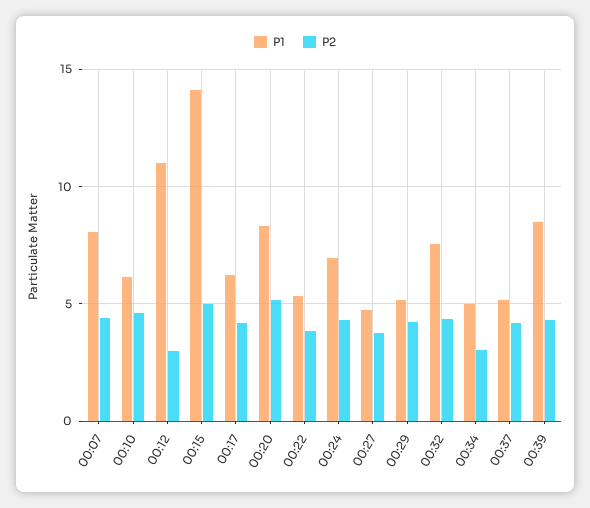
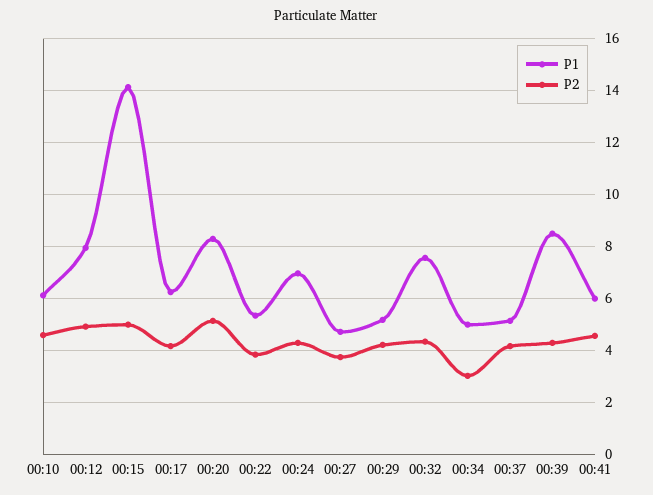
P1, 00:07: 8 -> none
P2, 00:07: 4.5 -> none
P1, 00:12: 11 -> 8
P2, 00:12: 3 -> 5
P1, 00:41: none -> 6
P2, 00:41: none -> 4.5

